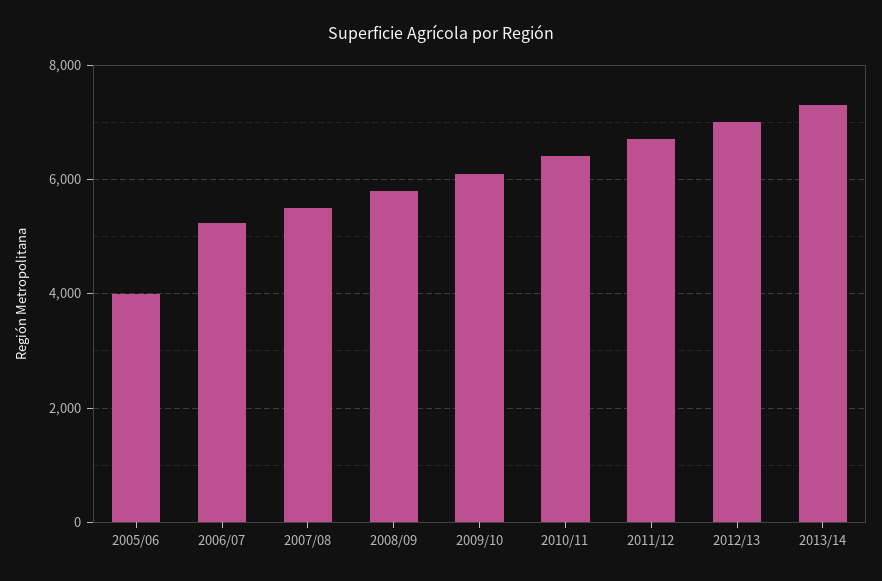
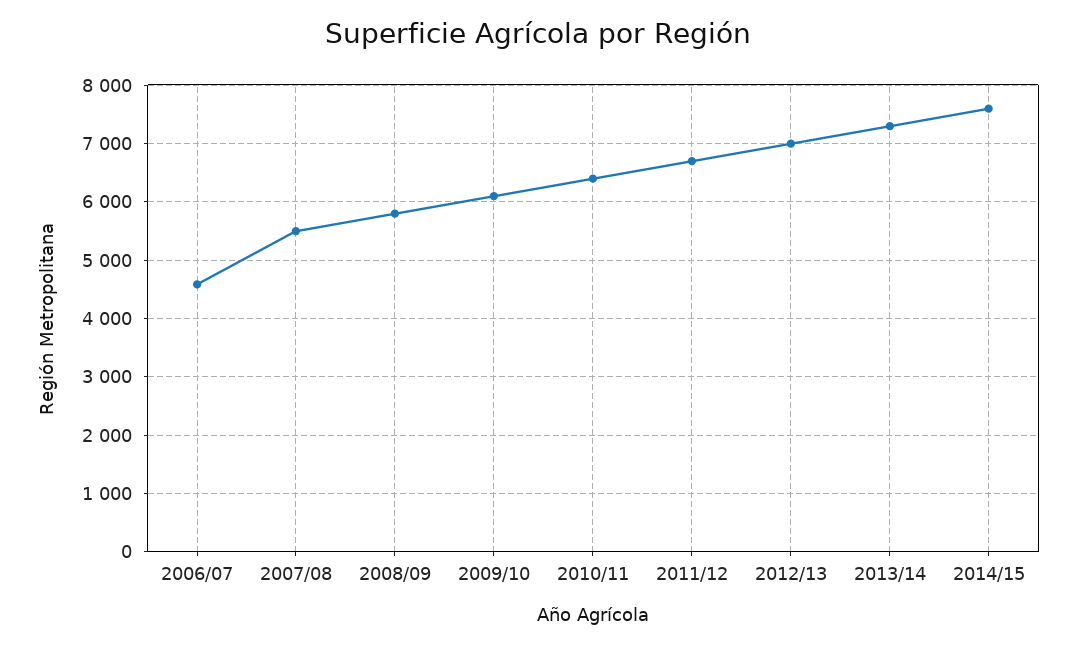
2005/06: 4000 -> none
2006/07: 5200 -> 4600
2014/15: none -> 7600

